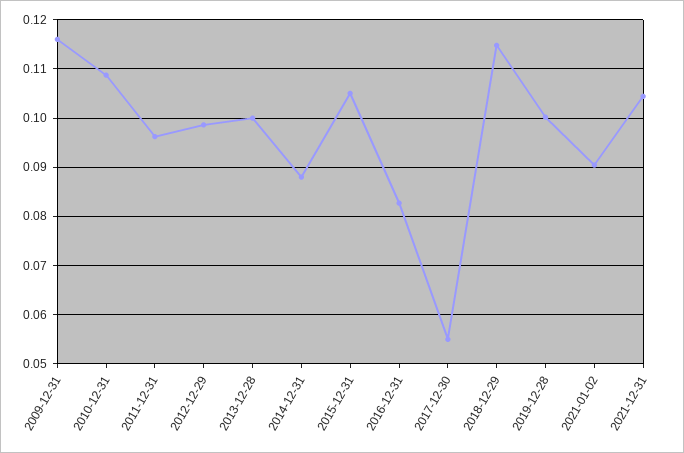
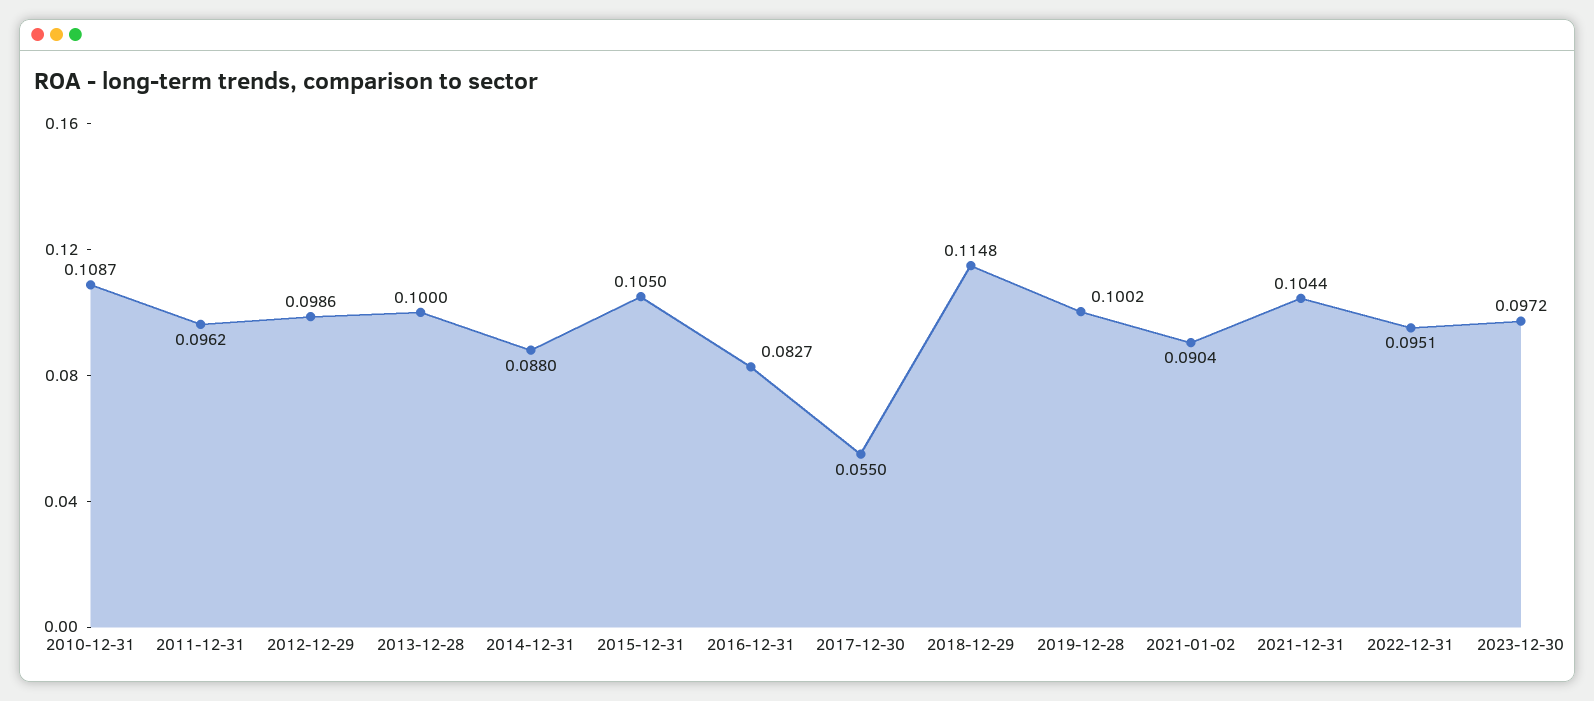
2009-12-31: 0.116 -> none
2022-12-31: none -> 0.0951
2023-12-30: none -> 0.0972

